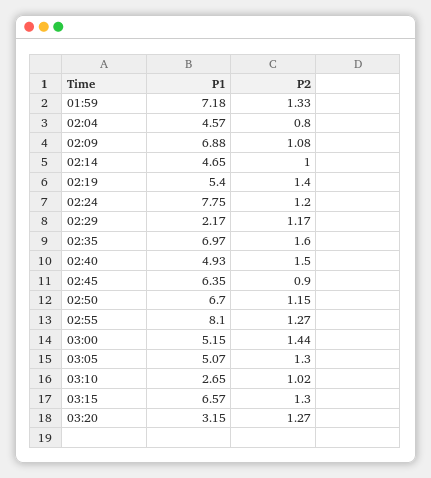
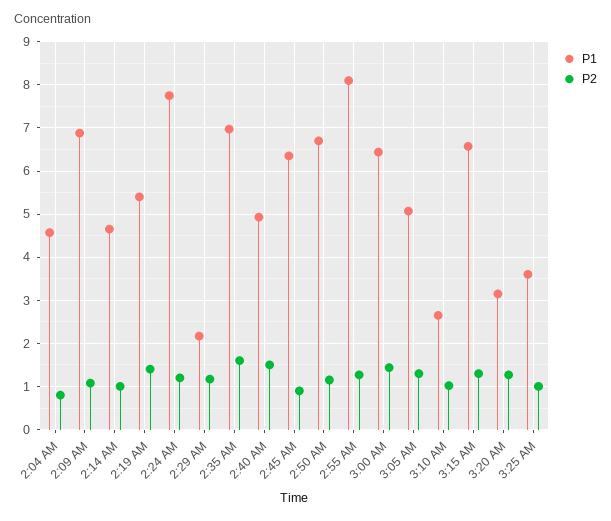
P1, 01:59: 7.18 -> none
P2, 01:59: 1.33 -> none
P1, 03:00: 5.15 -> 6.4
P1, 3:25 AM: none -> 3.6
P2, 3:25 AM: none -> 1

